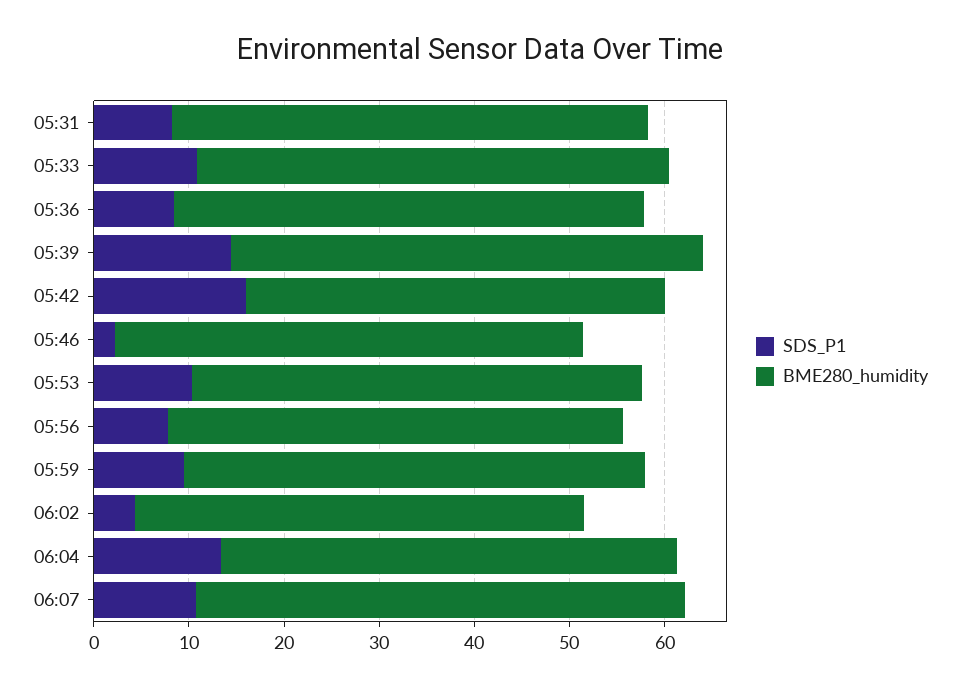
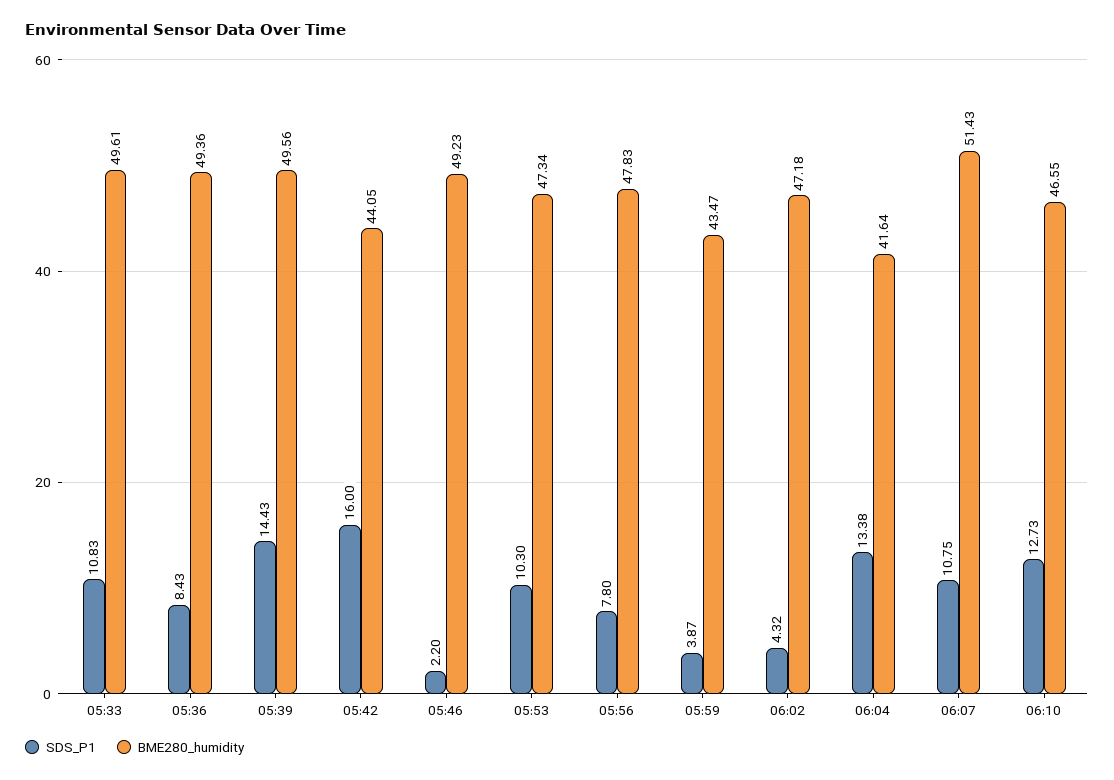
SDS_P1, 05:31: 8 -> none
BME280_humidity, 05:31: 50 -> none
SDS_P1, 05:59: 10 -> 3.87
BME280_humidity, 05:59: 48 -> 43.47
BME280_humidity, 06:04: 48 -> 41.64
SDS_P1, 06:10: none -> 12.73
BME280_humidity, 06:10: none -> 46.55

